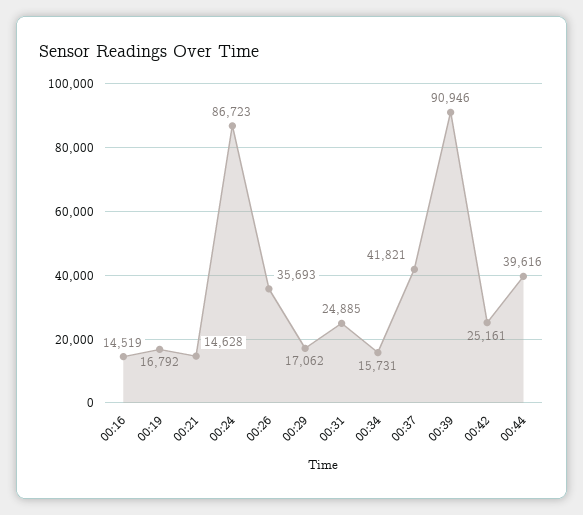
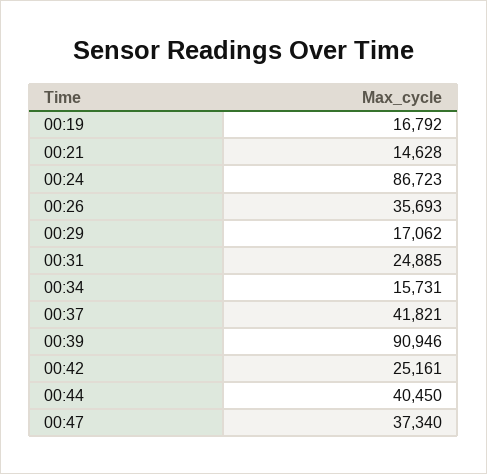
00:16: 14519 -> none
00:44: 39616 -> 40450
00:47: none -> 37340

